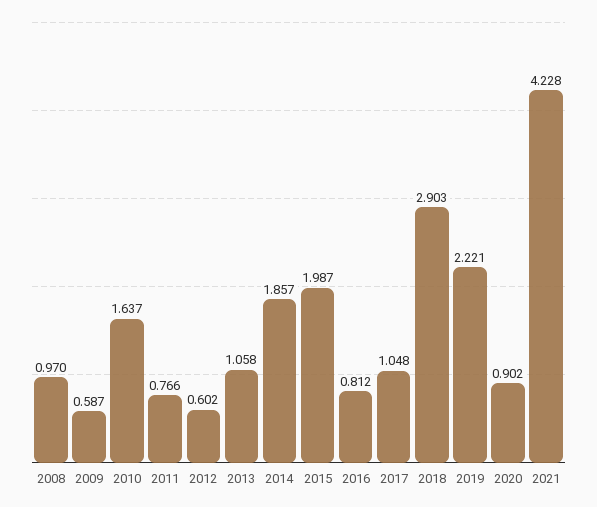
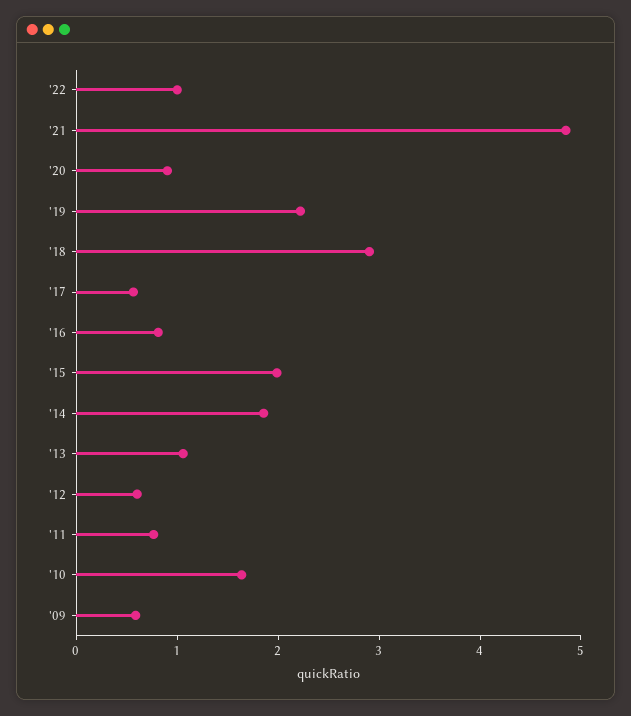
2008: 0.97 -> none
2017: 1.048 -> 0.6
2021: 4.228 -> 4.8
'22: none -> 1

